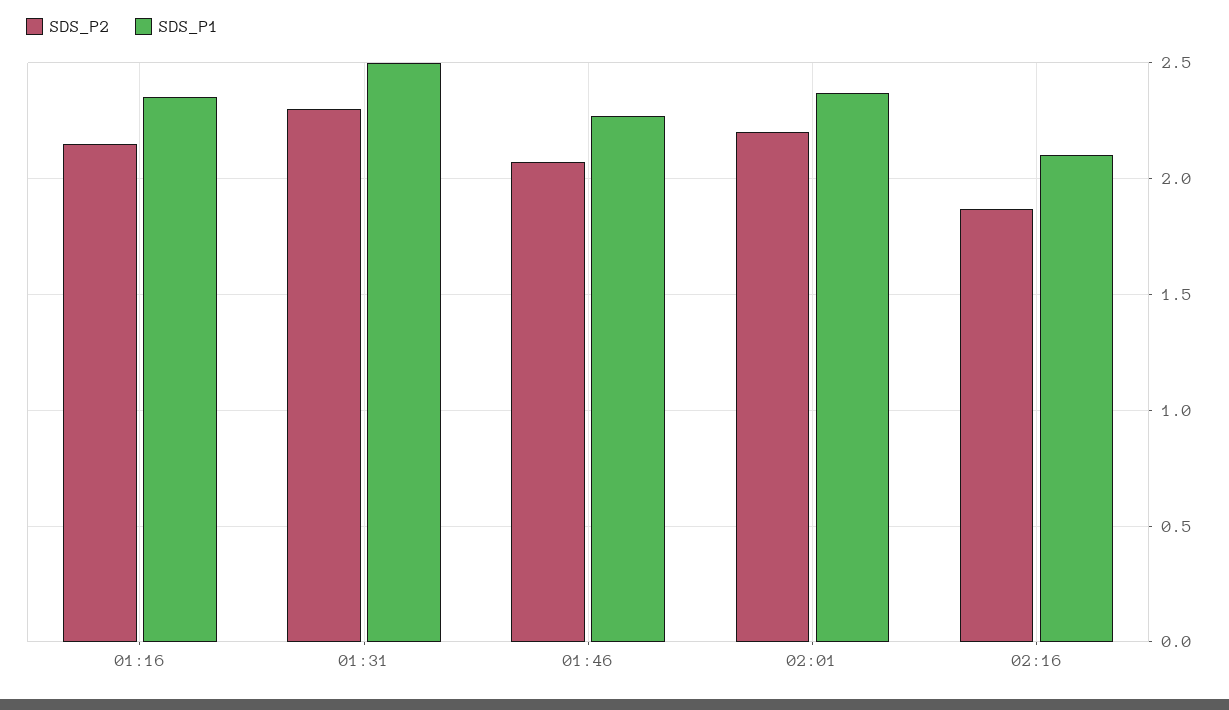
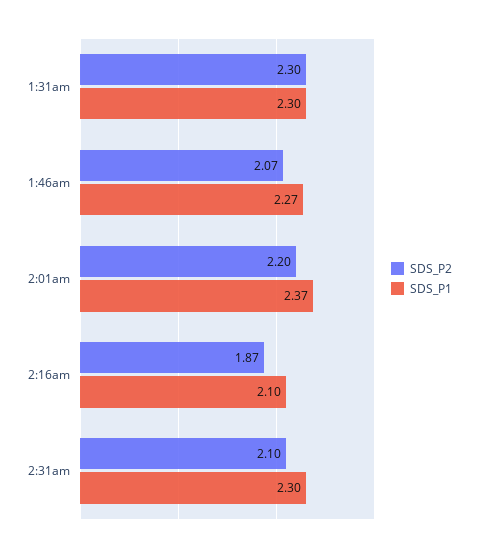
SDS_P2, 01:16: 2.15 -> none
SDS_P1, 01:16: 2.35 -> none
SDS_P1, 01:31: 2.5 -> 2.3
SDS_P2, 2:31am: none -> 2.1
SDS_P1, 2:31am: none -> 2.3

